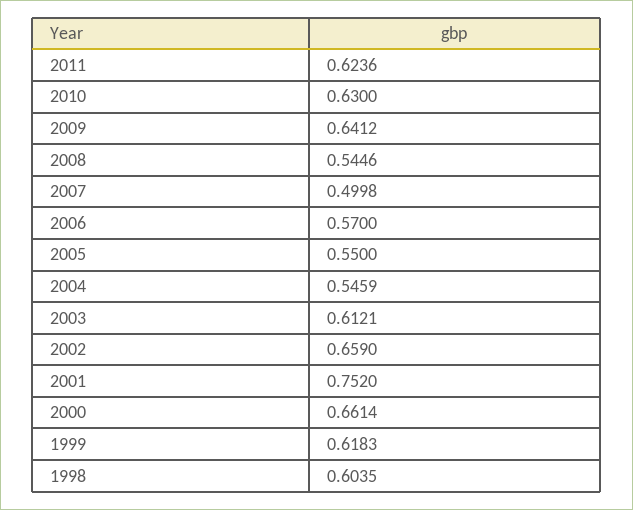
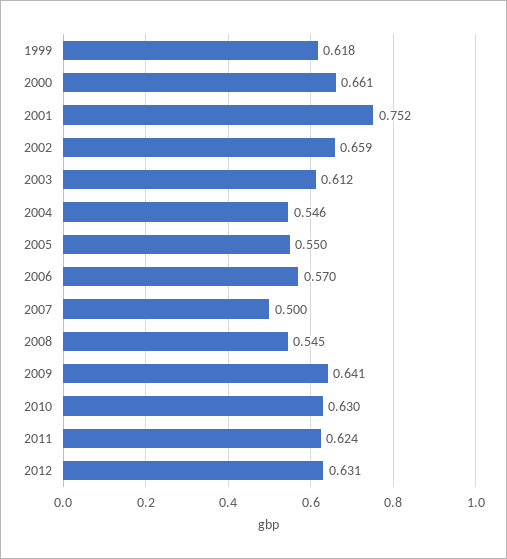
1998: 0.6035 -> none
2012: none -> 0.631

